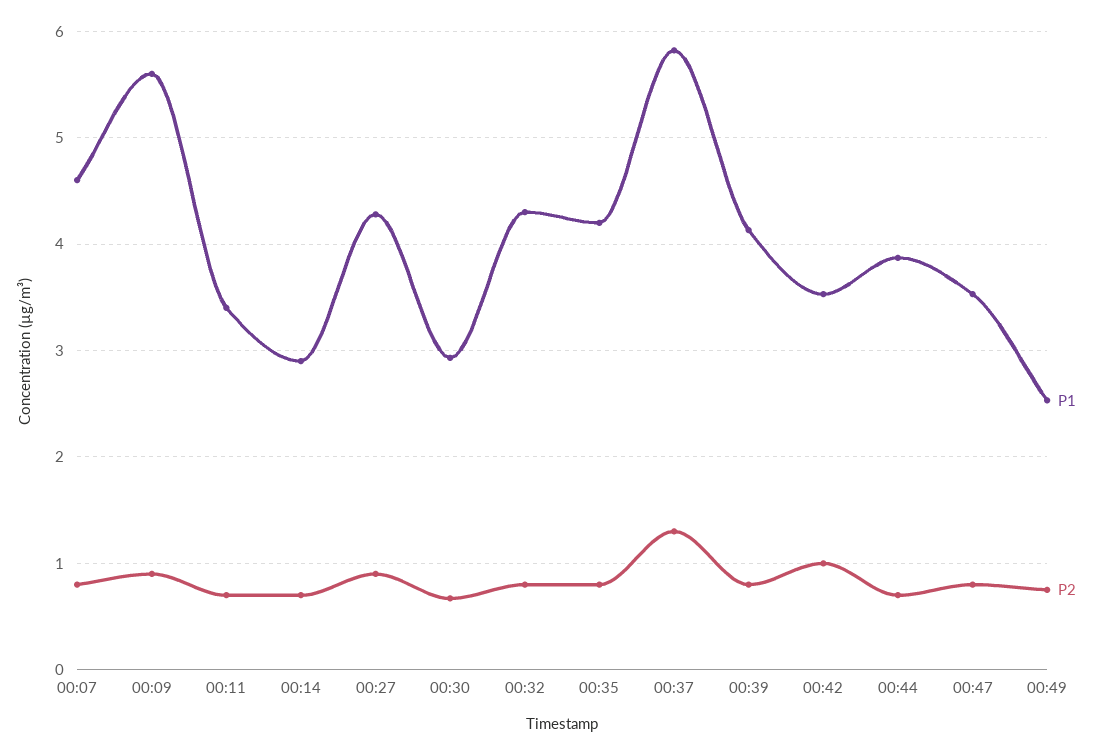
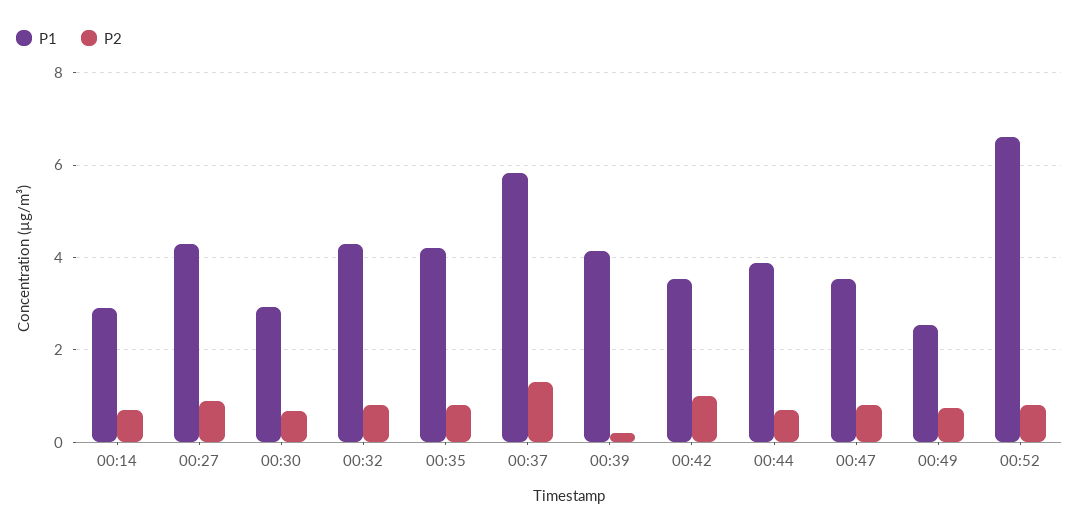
P1, 00:07: 4.6 -> none
P2, 00:07: 0.8 -> none
P1, 00:09: 5.6 -> none
P2, 00:09: 0.9 -> none
P1, 00:11: 3.4 -> none
P2, 00:11: 0.7 -> none
P2, 00:39: 0.8 -> 0.2
P1, 00:52: none -> 6.6
P2, 00:52: none -> 0.8

